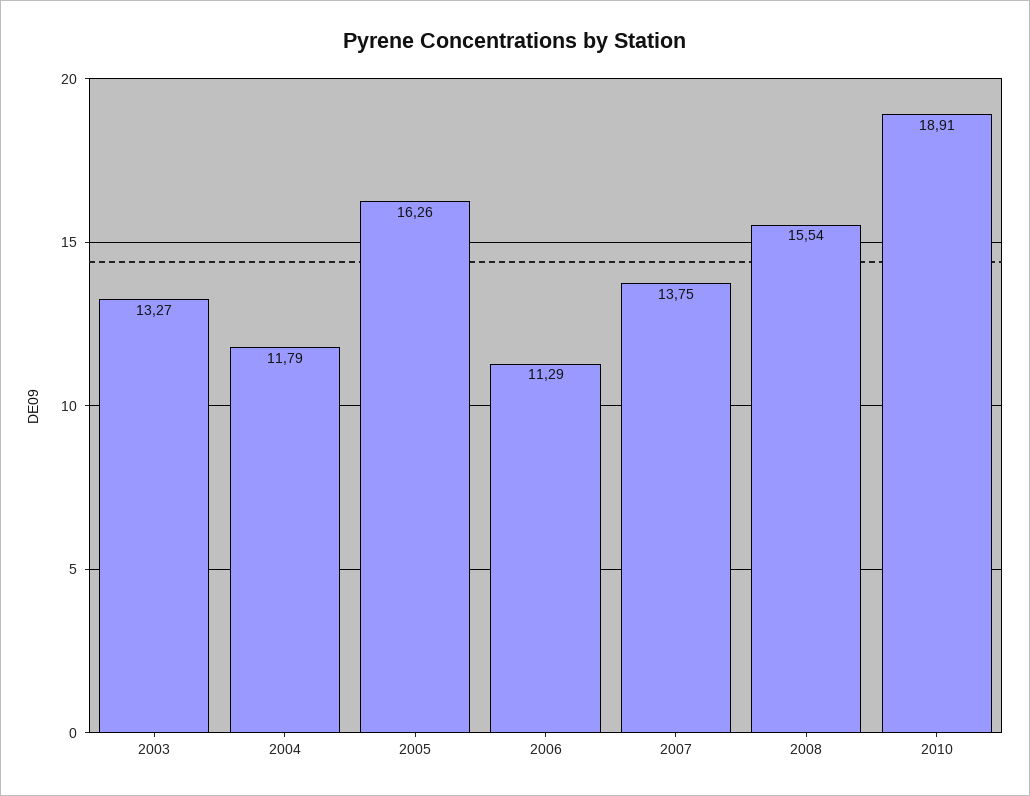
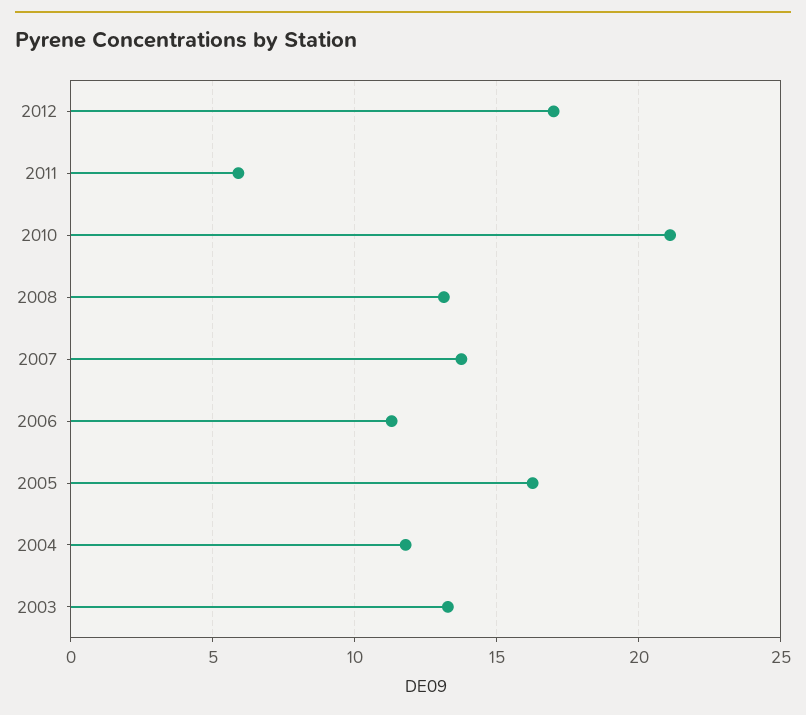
2008: 15.54 -> 13
2010: 18.91 -> 21
2012: none -> 17
2011: none -> 6

